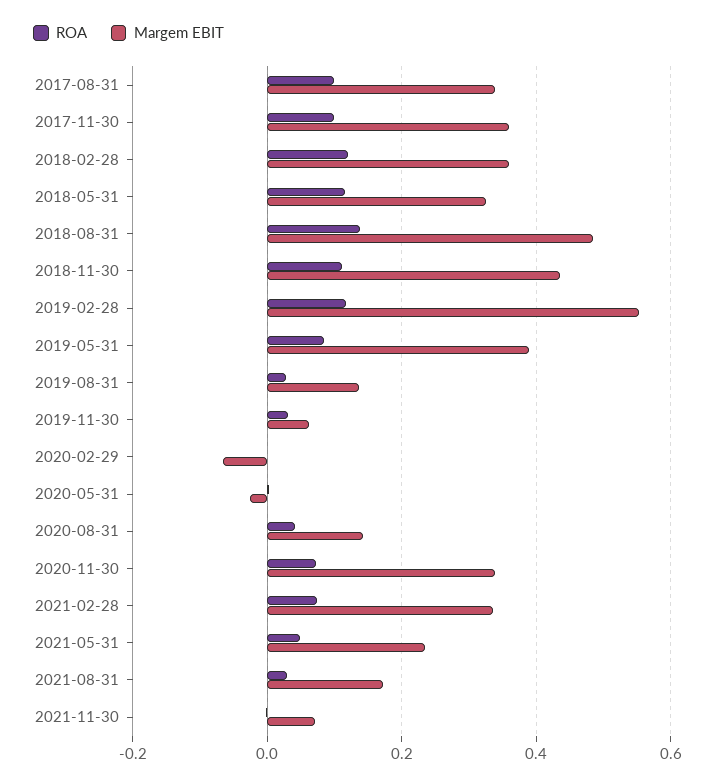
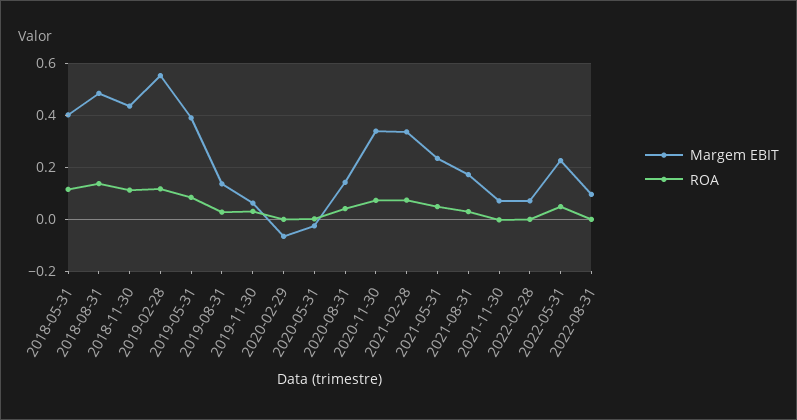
ROA, 2017-08-31: 0.1 -> none
Margem EBIT, 2017-08-31: 0.34 -> none
ROA, 2017-11-30: 0.1 -> none
Margem EBIT, 2017-11-30: 0.36 -> none
ROA, 2018-02-28: 0.12 -> none
Margem EBIT, 2018-02-28: 0.36 -> none
Margem EBIT, 2018-05-31: 0.32 -> 0.4
Margem EBIT, 2022-02-28: none -> 0.075
ROA, 2022-02-28: none -> 0
Margem EBIT, 2022-05-31: none -> 0.225
ROA, 2022-05-31: none -> 0.05
Margem EBIT, 2022-08-31: none -> 0.1
ROA, 2022-08-31: none -> 0

